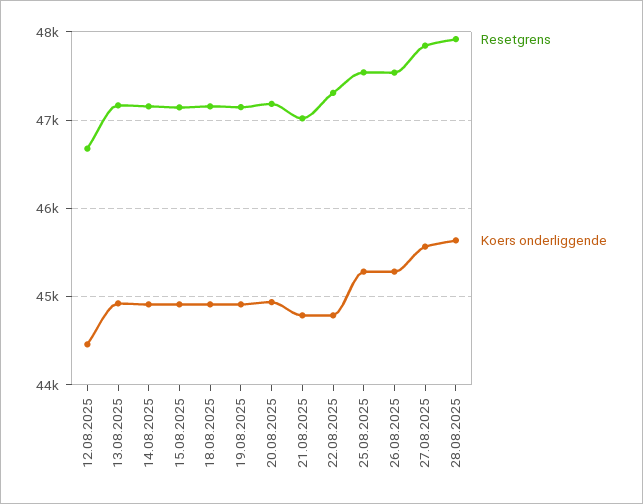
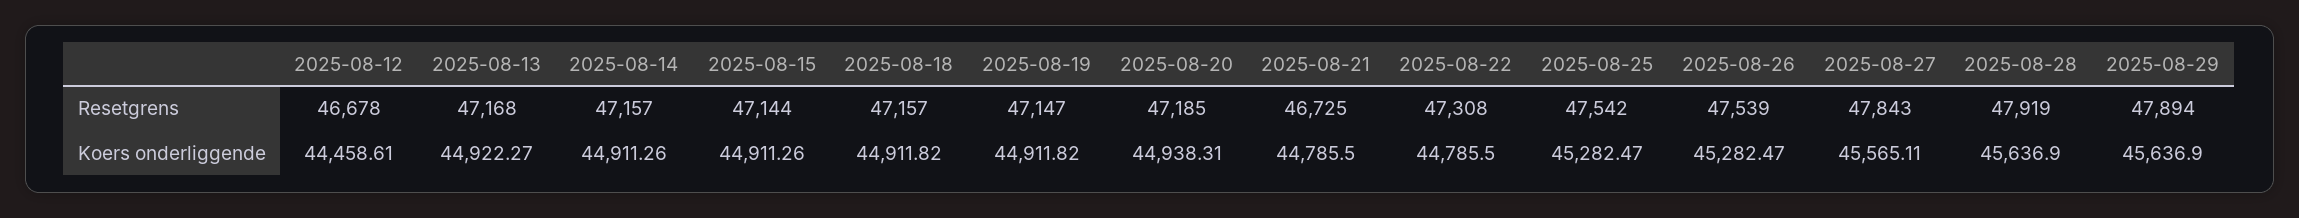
Resetgrens, 21.08.2025: 47000 -> 46725
Resetgrens, 2025-08-29: none -> 47894
Koers onderliggende, 2025-08-29: none -> 45636.9

